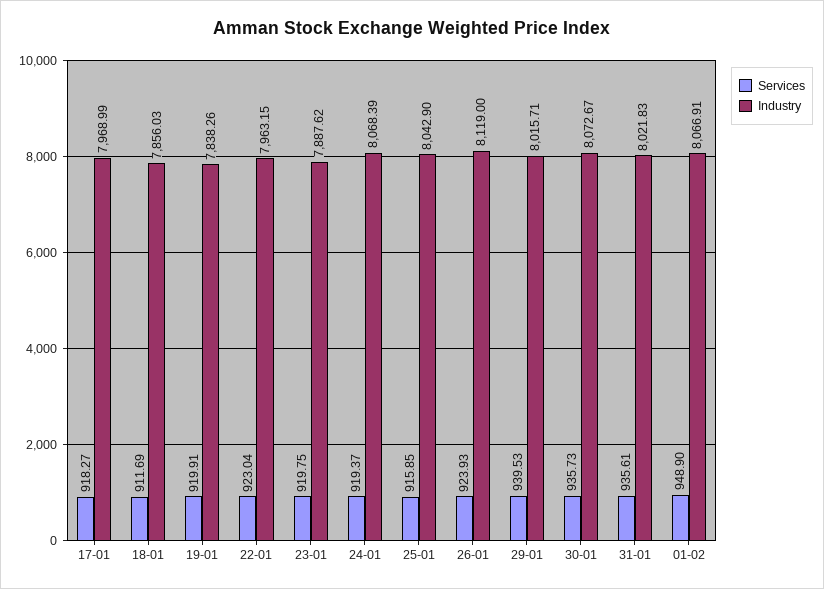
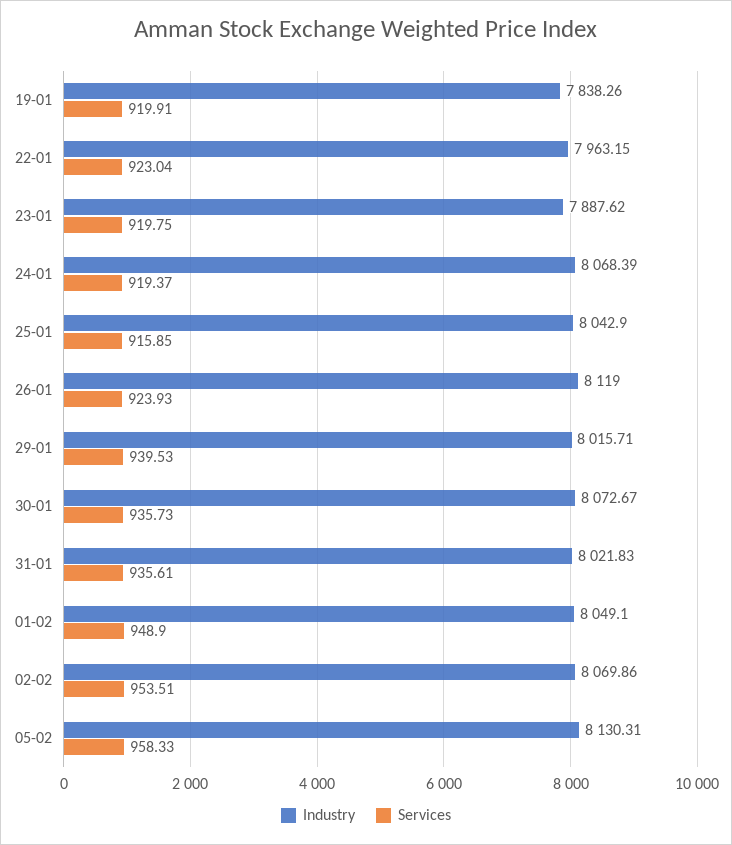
Services, 17-01: 918.27 -> none
Industry, 17-01: 7968.99 -> none
Services, 18-01: 911.69 -> none
Industry, 18-01: 7856.03 -> none
Industry, 01-02: 8066.91 -> 8049.1
Industry, 02-02: none -> 8069.86
Services, 02-02: none -> 953.51
Industry, 05-02: none -> 8130.31
Services, 05-02: none -> 958.33

